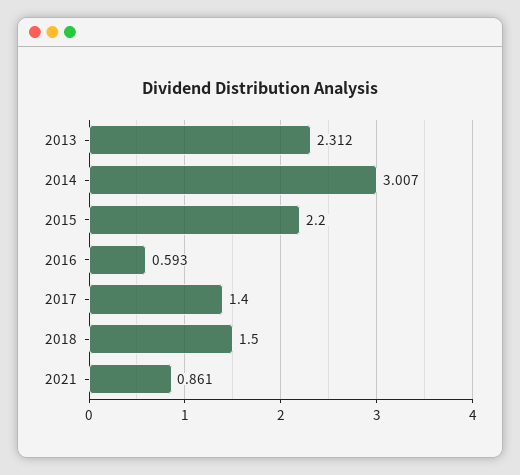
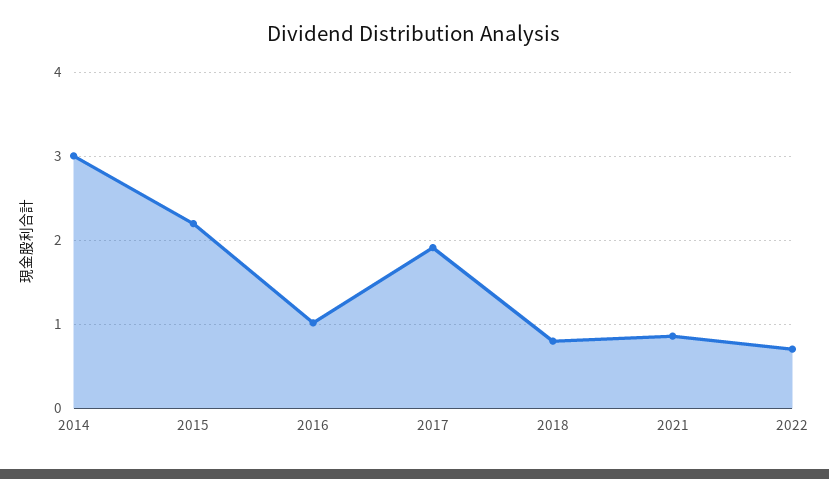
2013: 2.312 -> none
2016: 0.593 -> 1
2017: 1.4 -> 1.9
2018: 1.5 -> 0.8
2022: none -> 0.7

